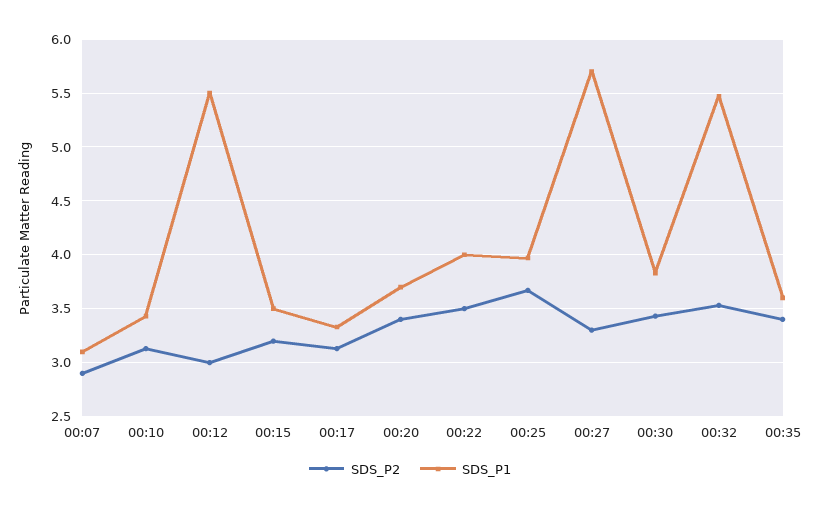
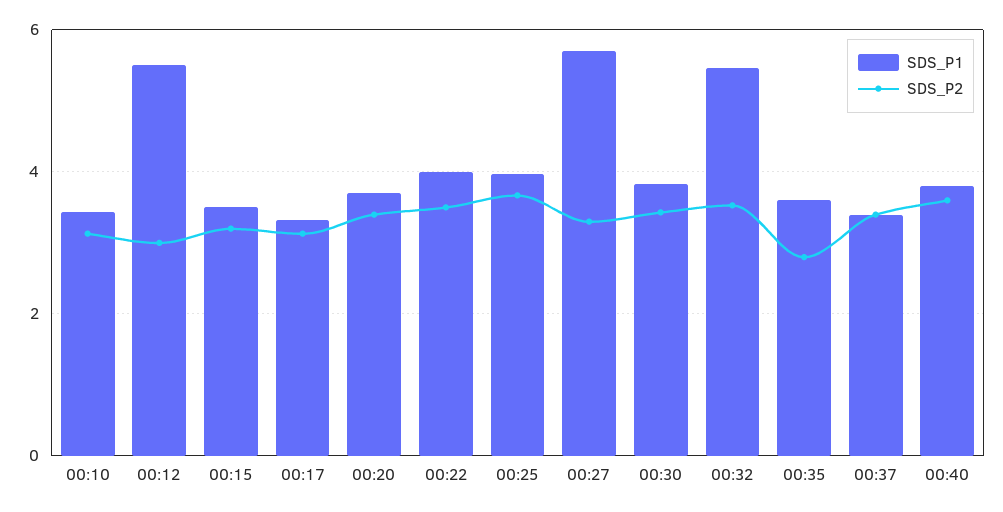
SDS_P2, 00:07: 2.9 -> none
SDS_P1, 00:07: 3.1 -> none
SDS_P2, 00:35: 3.4 -> 2.8
SDS_P1, 00:37: none -> 3.4
SDS_P2, 00:37: none -> 3.4
SDS_P1, 00:40: none -> 3.8
SDS_P2, 00:40: none -> 3.6

